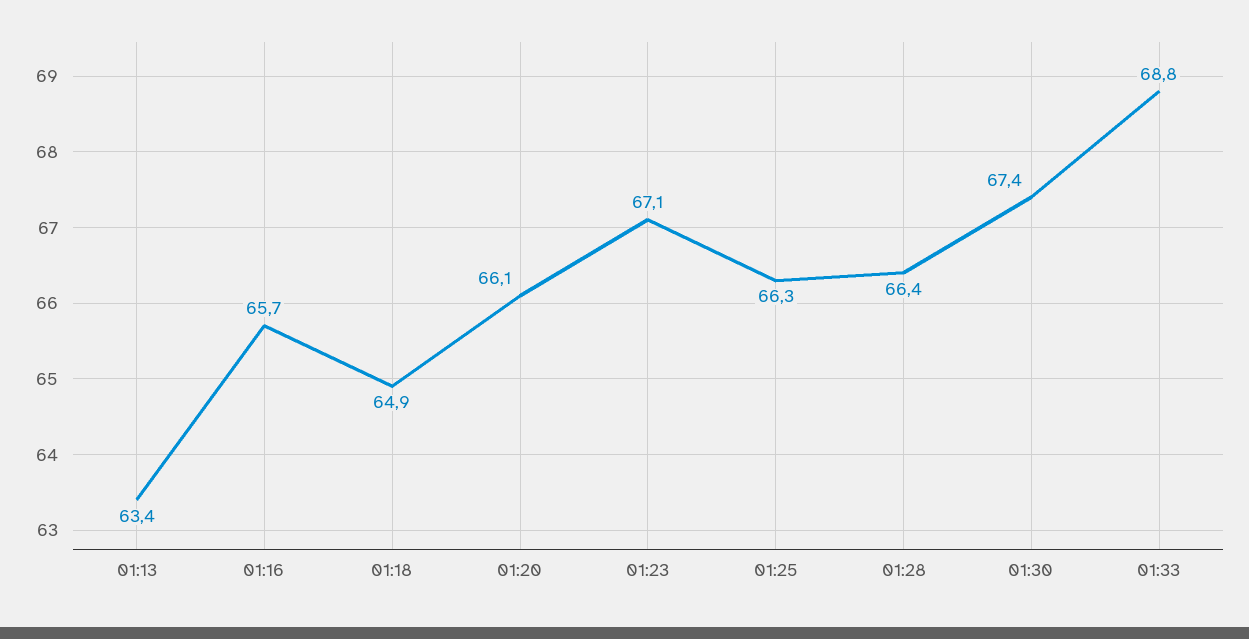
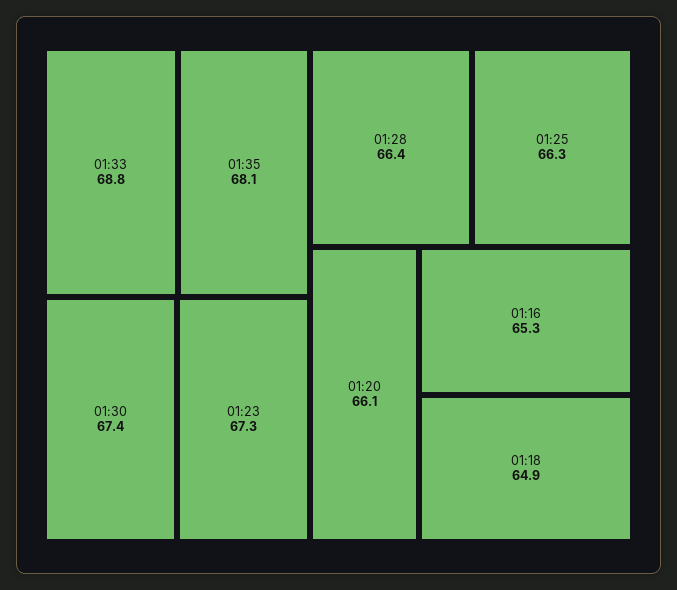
01:13: 63.4 -> none
01:16: 65.7 -> 65.3
01:23: 67.1 -> 67.3
01:35: none -> 68.1

